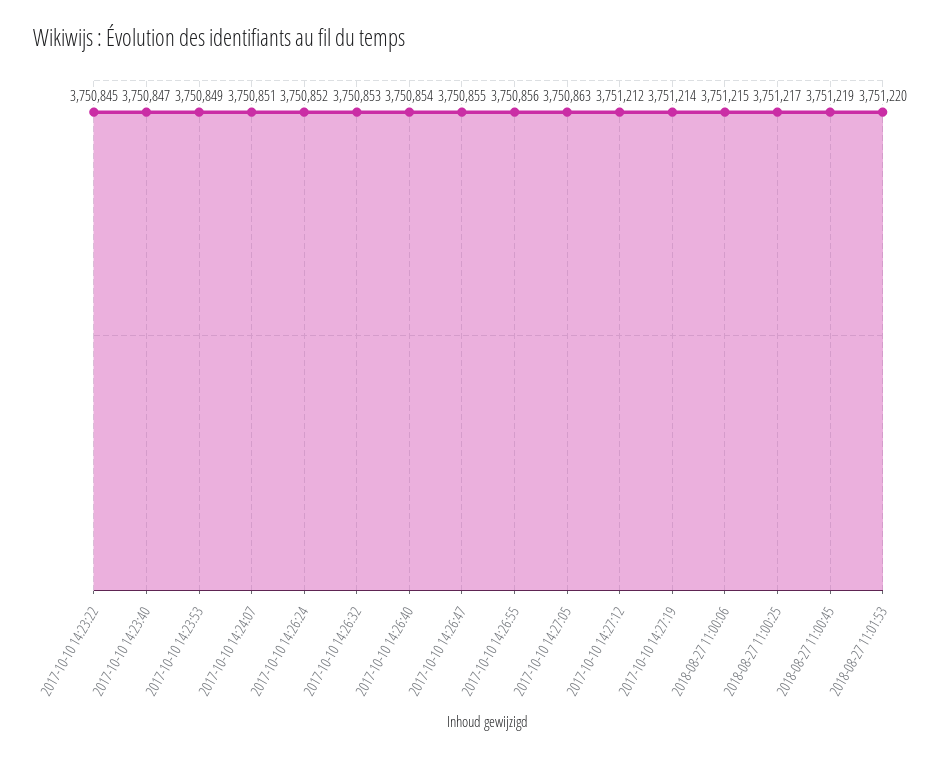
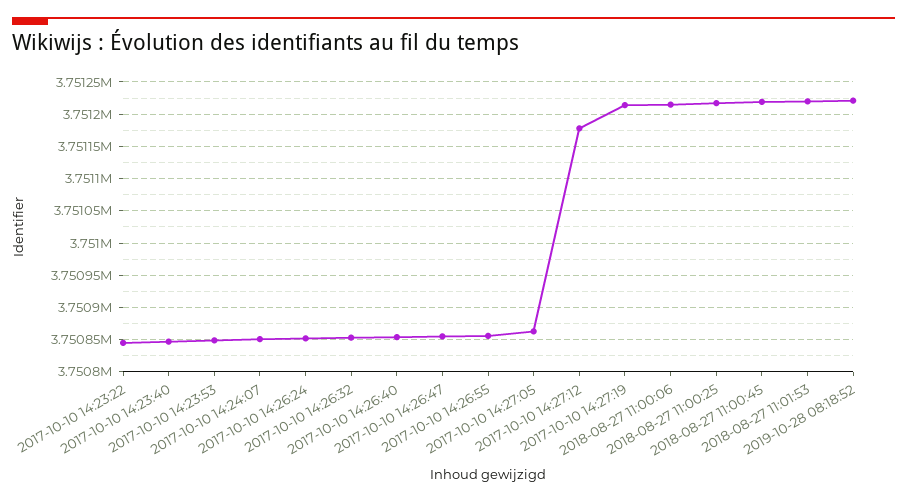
2017-10-10 14:27:12: 3751212 -> 3751180
2019-10-28 08:18:52: none -> 3751220

